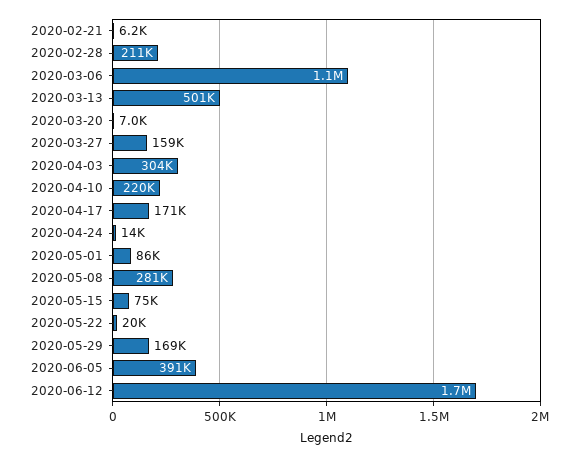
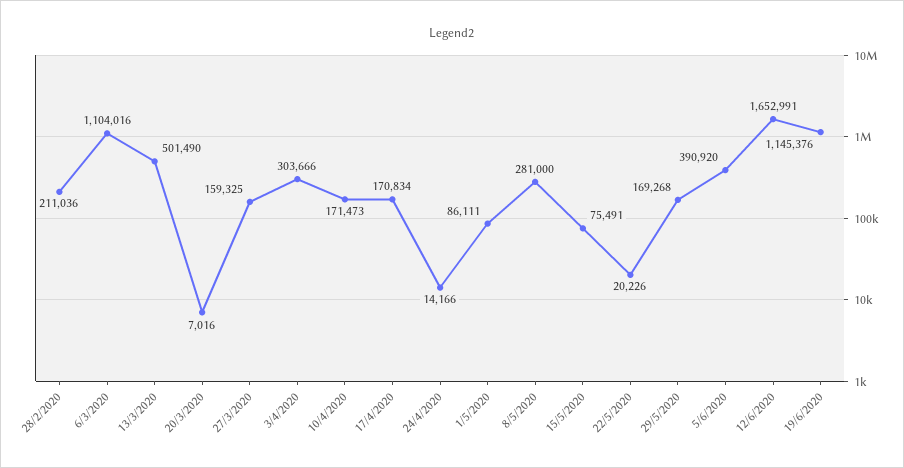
2020-02-21: 6200 -> none
2020-04-10: 220000 -> 171473
19/6/2020: none -> 1145376

